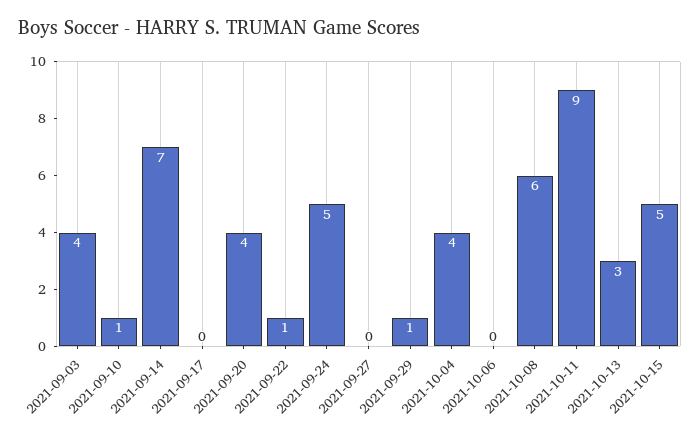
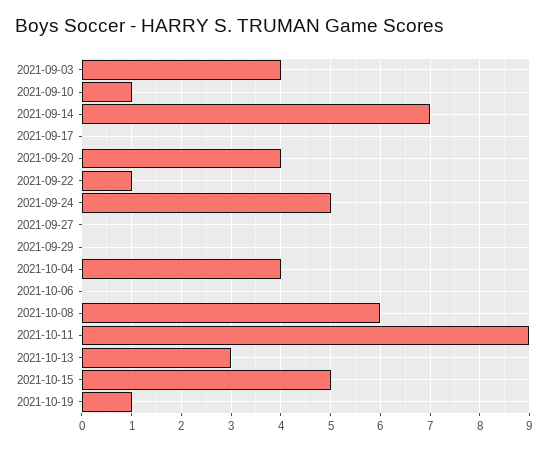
2021-09-29: 1 -> 0
2021-10-19: none -> 1

